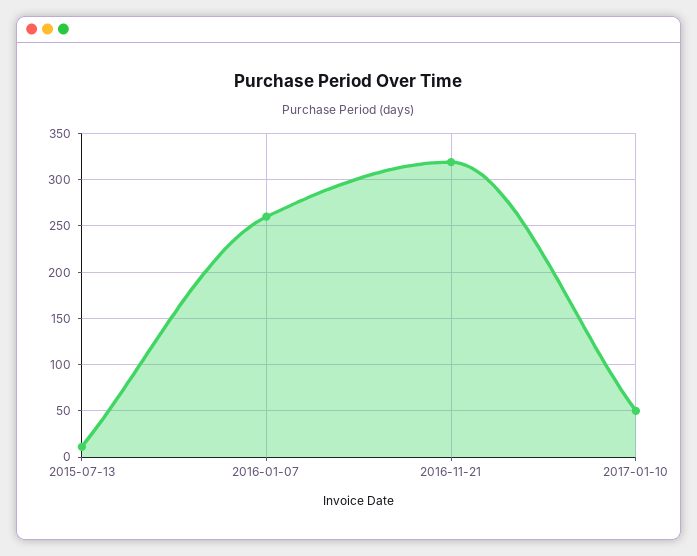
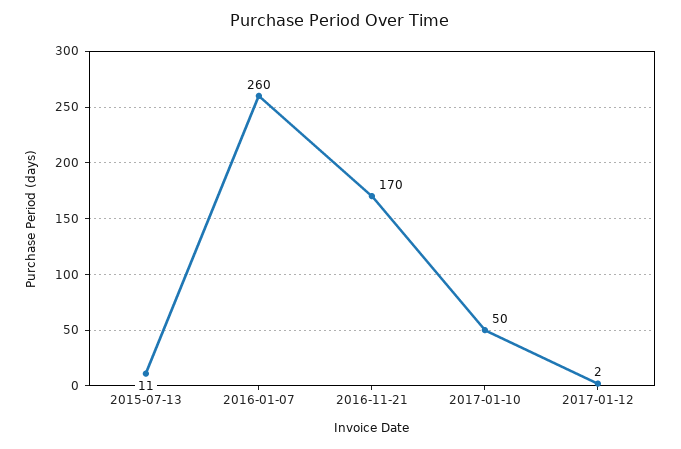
2016-11-21: 320 -> 170
2017-01-12: none -> 2

